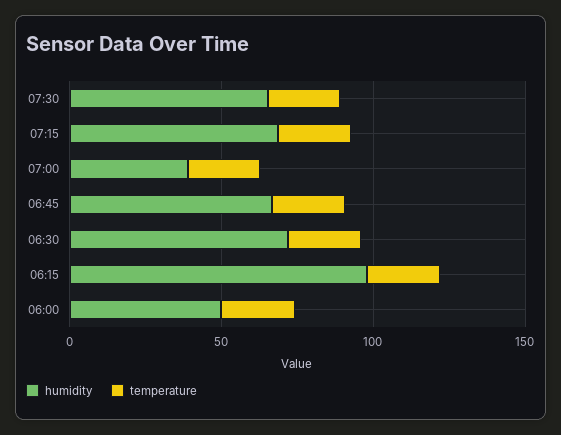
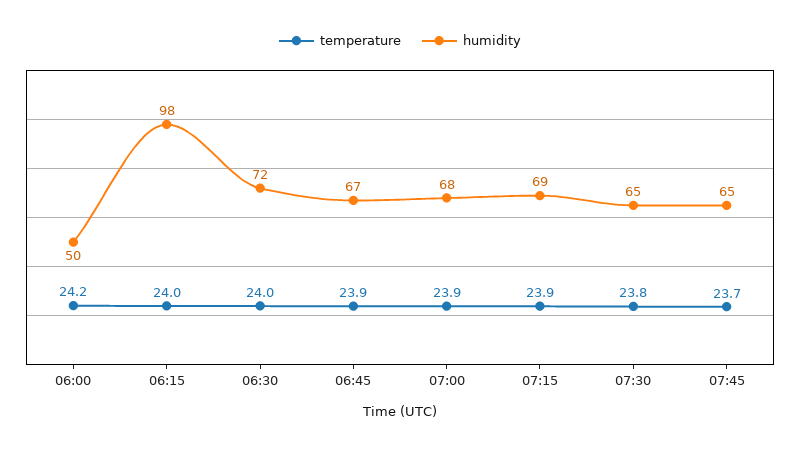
humidity, 07:00: 40 -> 68
temperature, 07:45: none -> 23.7
humidity, 07:45: none -> 65

